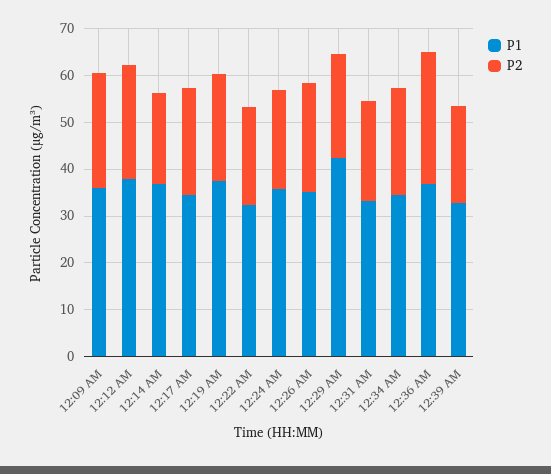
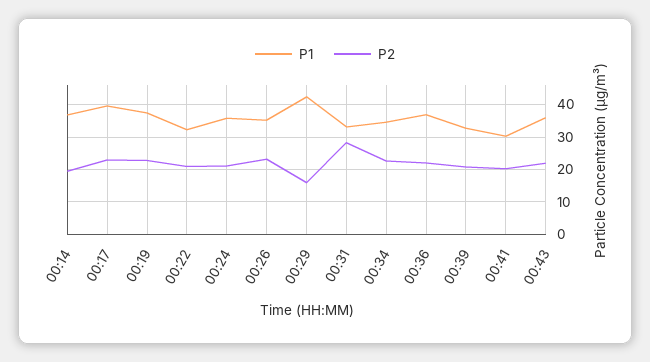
P1, 12:09 AM: 36 -> none
P2, 12:09 AM: 24 -> none
P1, 12:12 AM: 38 -> none
P2, 12:12 AM: 24 -> none
P1, 12:17 AM: 34 -> 40
P2, 12:29 AM: 22 -> 16
P2, 12:31 AM: 22 -> 28
P2, 12:36 AM: 28 -> 22
P1, 00:41: none -> 30
P2, 00:41: none -> 20
P1, 00:43: none -> 36
P2, 00:43: none -> 22

